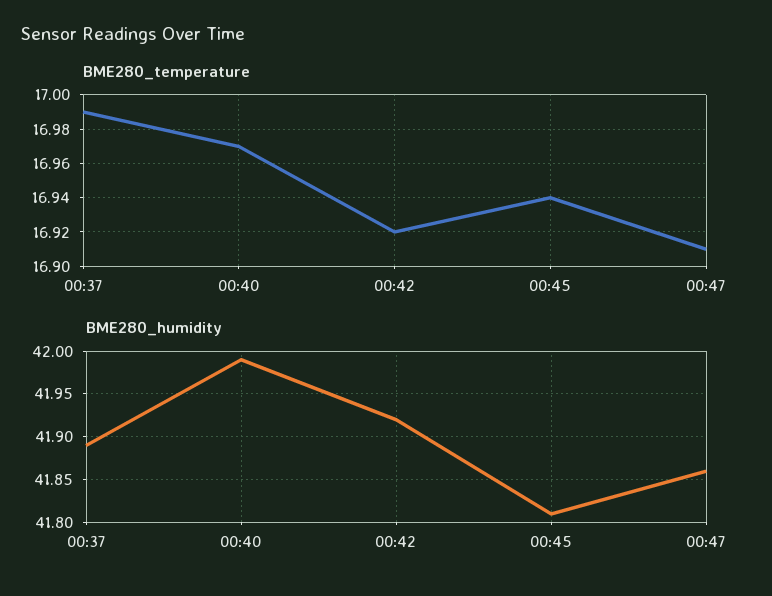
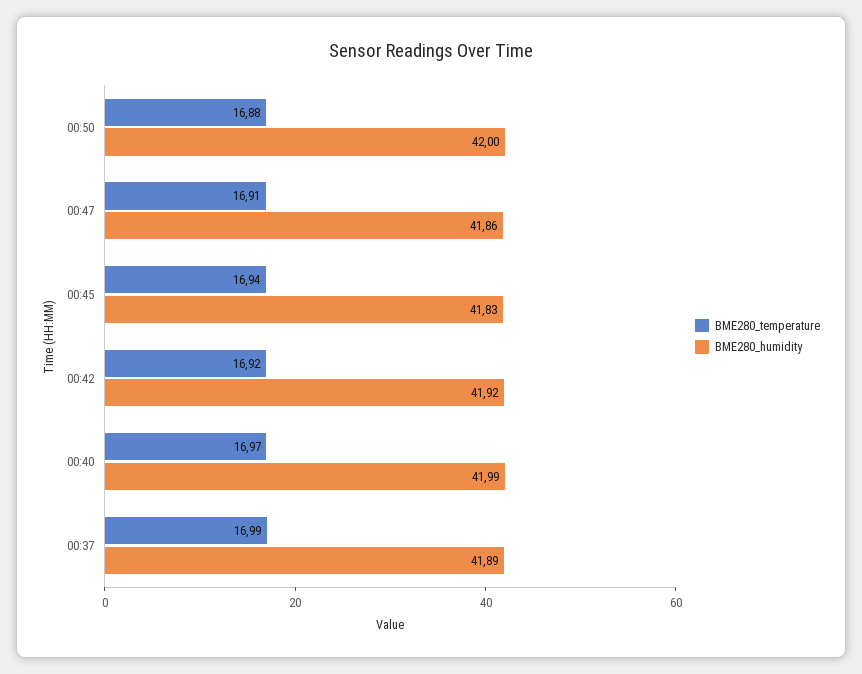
BME280_humidity, 00:45: 41.81 -> 41.83
BME280_temperature, 00:50: none -> 16.88
BME280_humidity, 00:50: none -> 42

